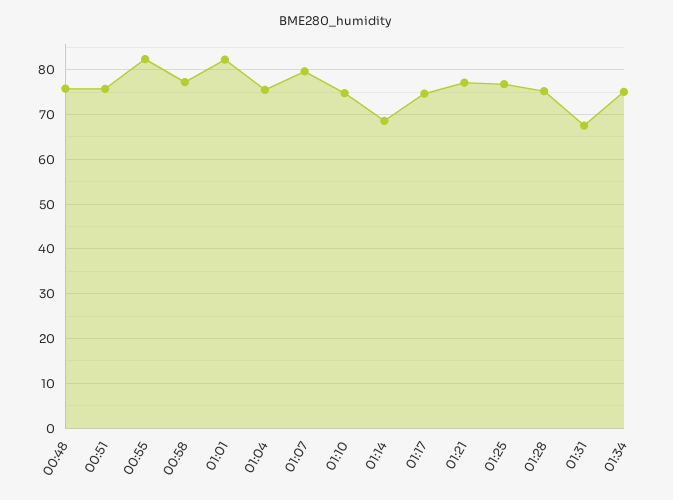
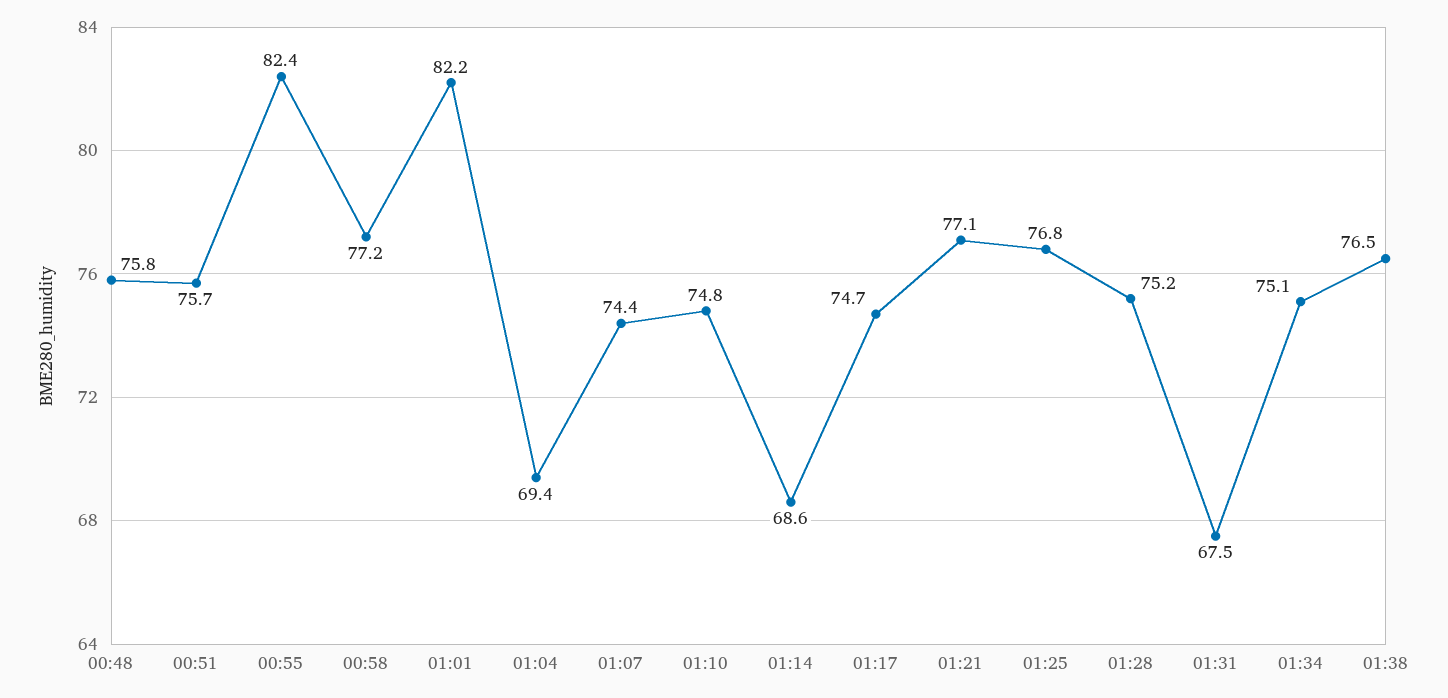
01:04: 76 -> 69.4
01:07: 80 -> 74.4
01:38: none -> 76.5

